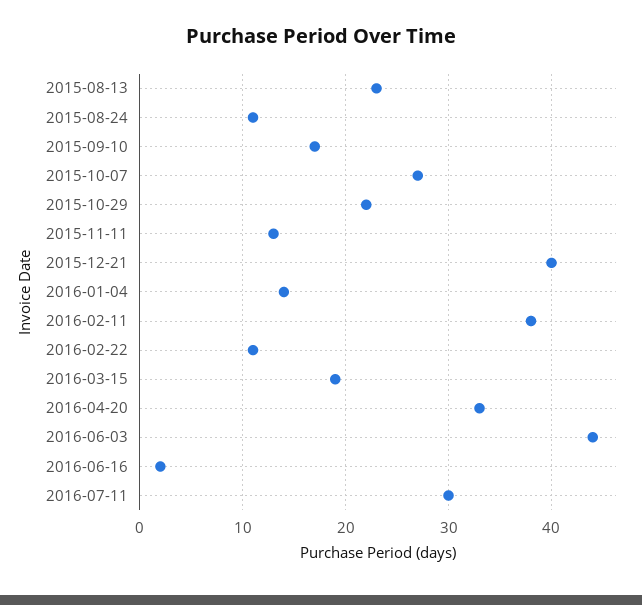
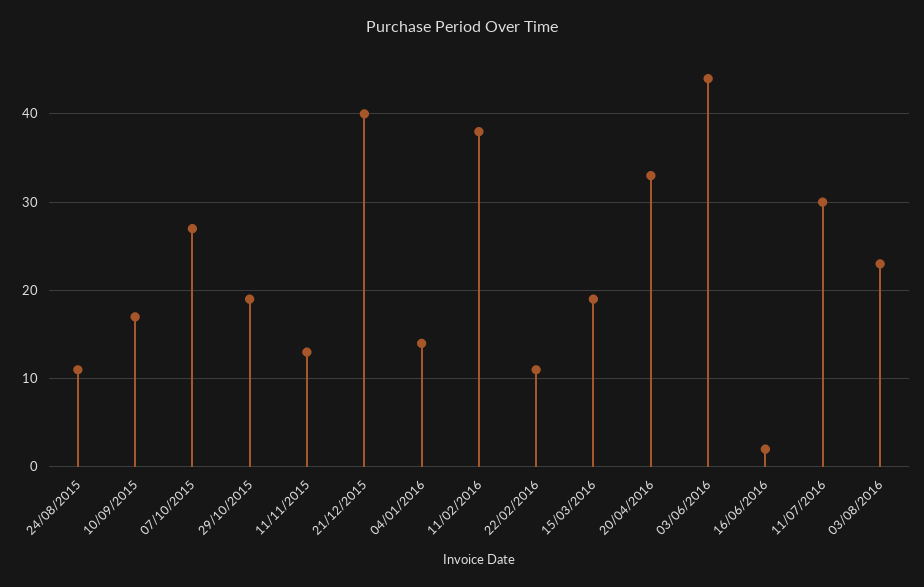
2015-08-13: 23 -> none
2015-10-29: 22 -> 19
03/08/2016: none -> 23

